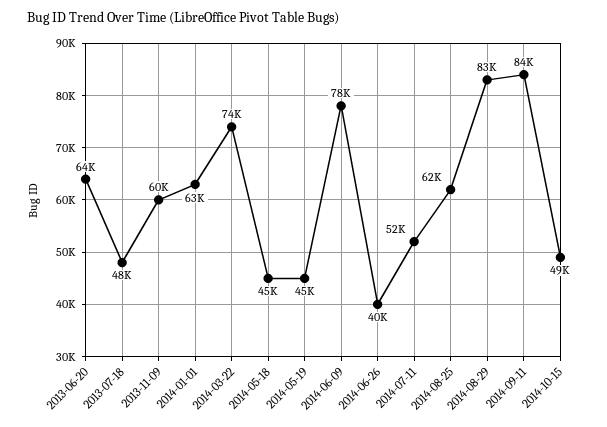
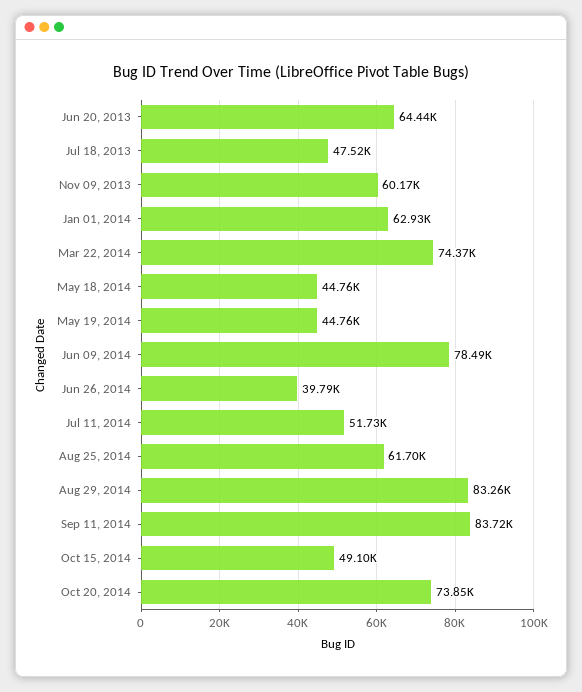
Oct 20, 2014: none -> 73850

